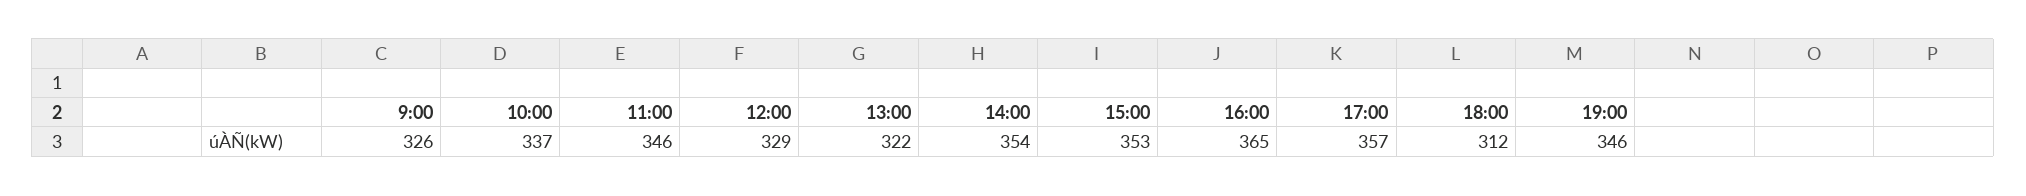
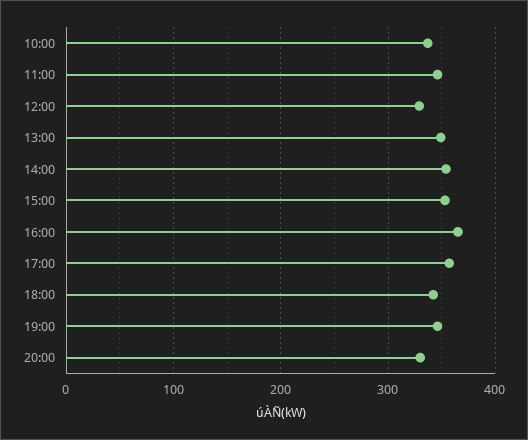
9:00: 326 -> none
13:00: 322 -> 350
18:00: 312 -> 340
20:00: none -> 330

